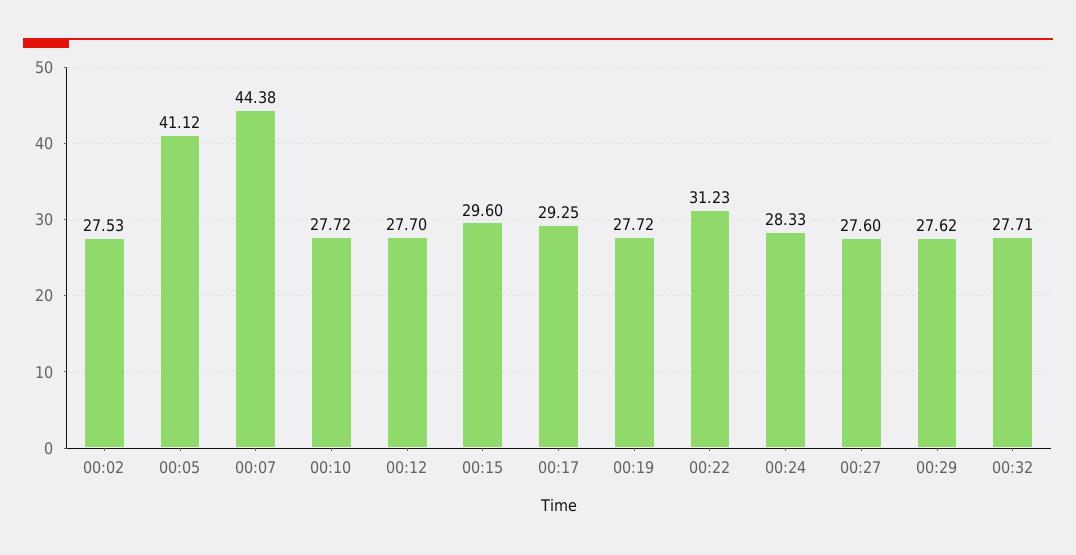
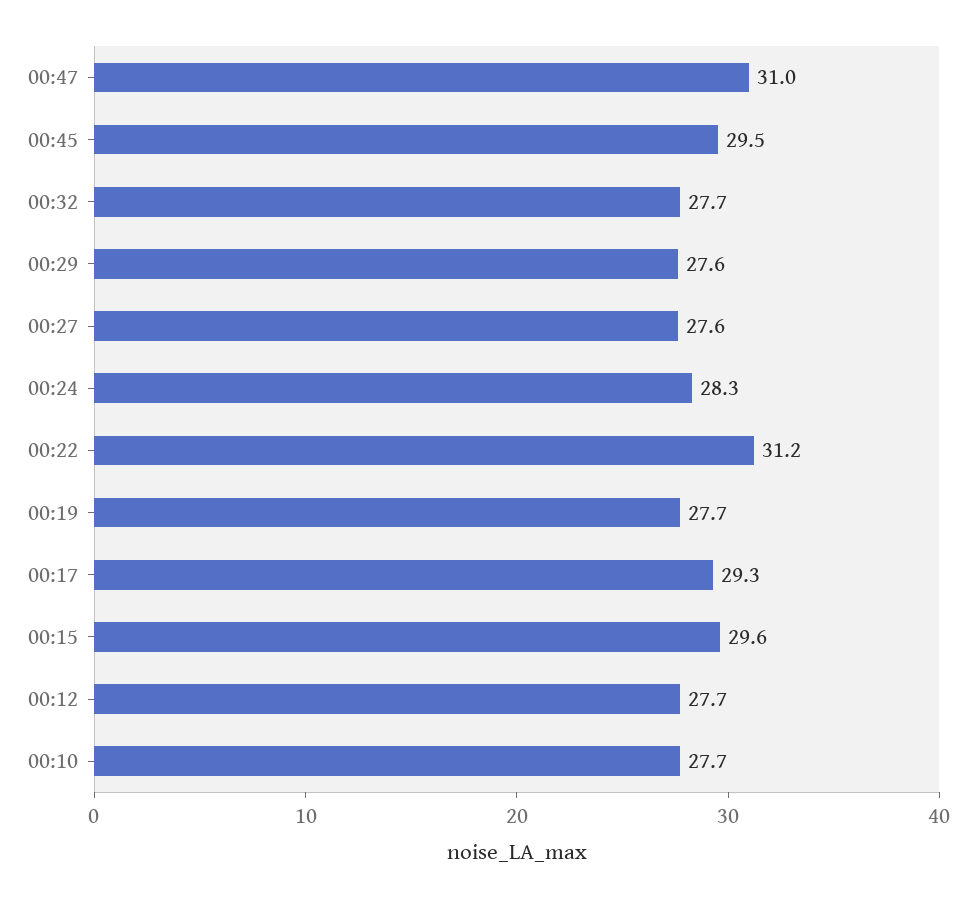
00:02: 27.53 -> none
00:05: 41.12 -> none
00:07: 44.38 -> none
00:47: none -> 31
00:45: none -> 29.5

